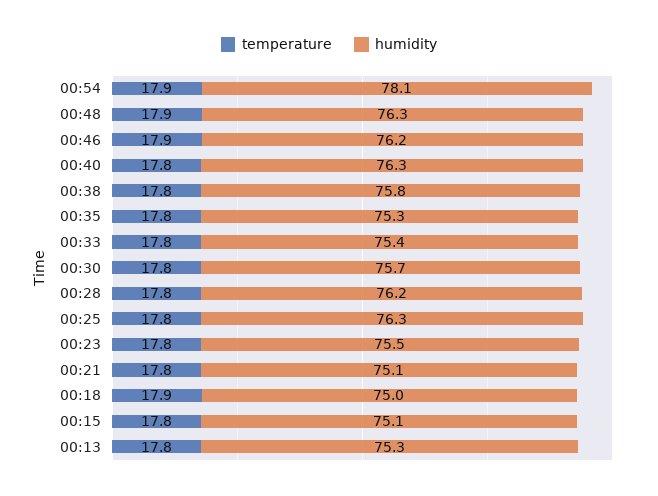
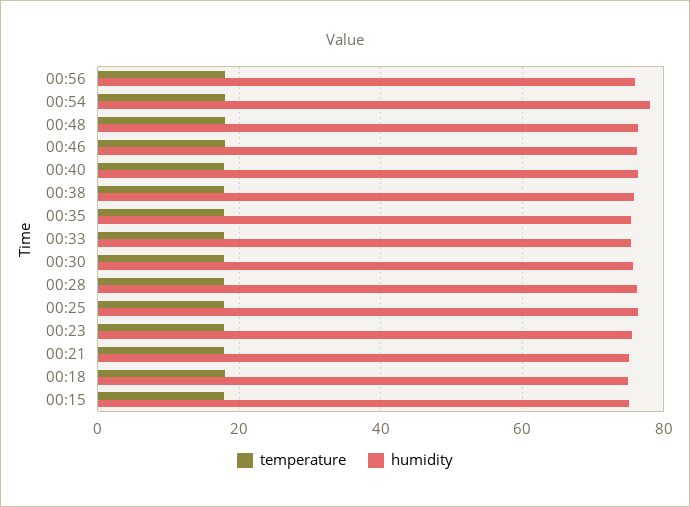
temperature, 00:13: 17.8 -> none
humidity, 00:13: 75.3 -> none
temperature, 00:56: none -> 18
humidity, 00:56: none -> 76

